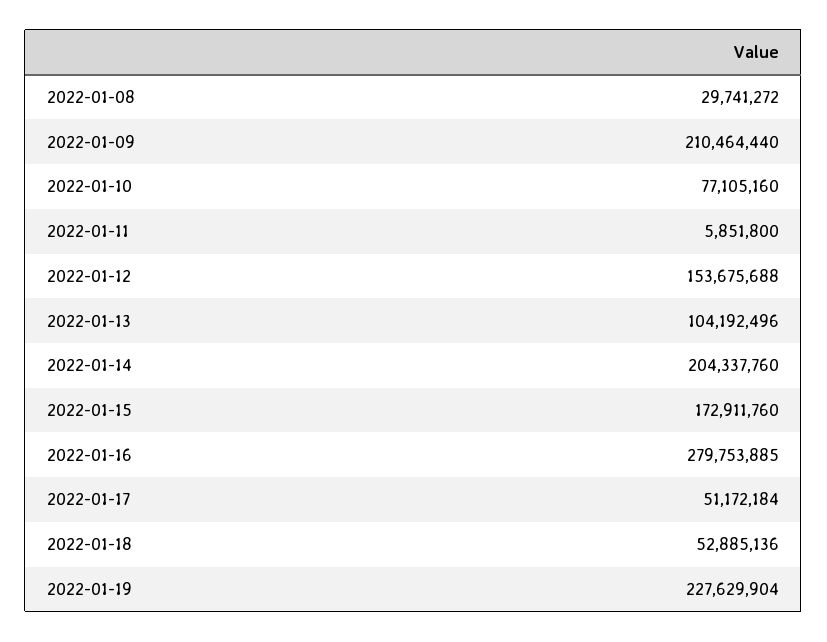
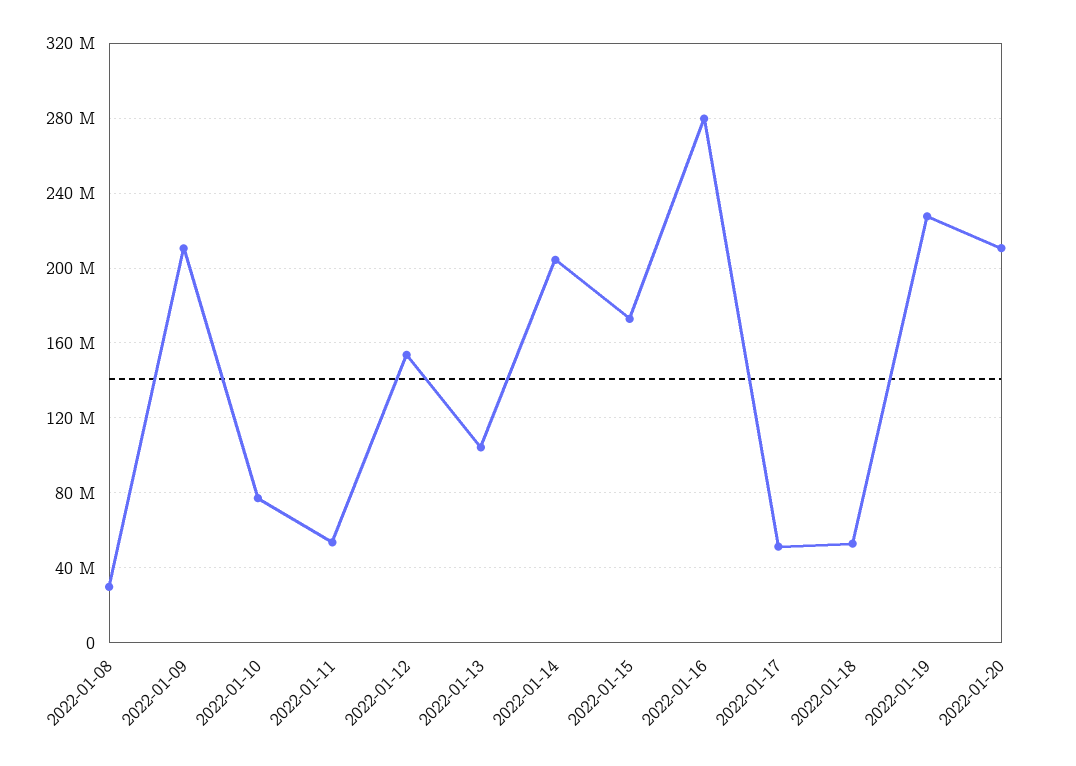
2022-01-11: 5851800 -> 55000000
2022-01-20: none -> 210000000

